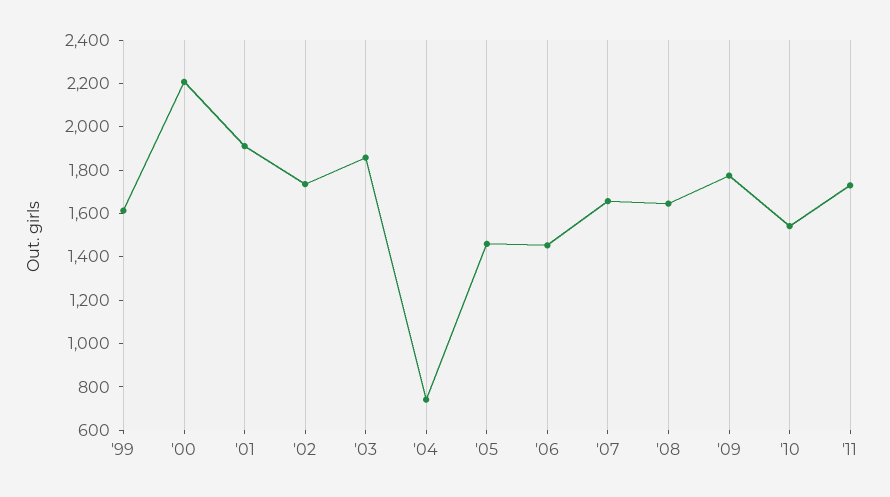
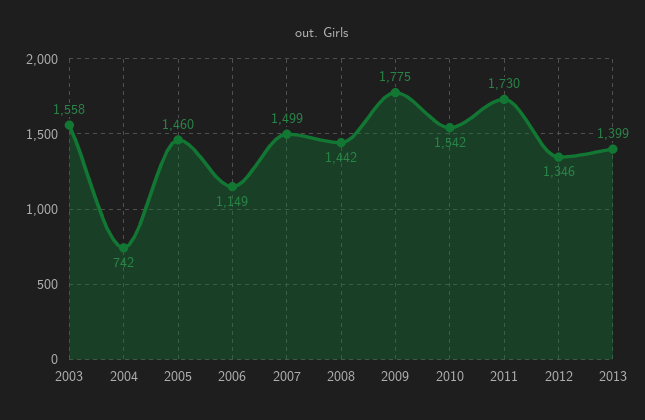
'99: 1600 -> none
'00: 2200 -> none
'01: 1900 -> none
'02: 1750 -> none
'03: 1850 -> 1558
'06: 1450 -> 1149
'07: 1650 -> 1499
'08: 1650 -> 1442
2012: none -> 1346
2013: none -> 1399

